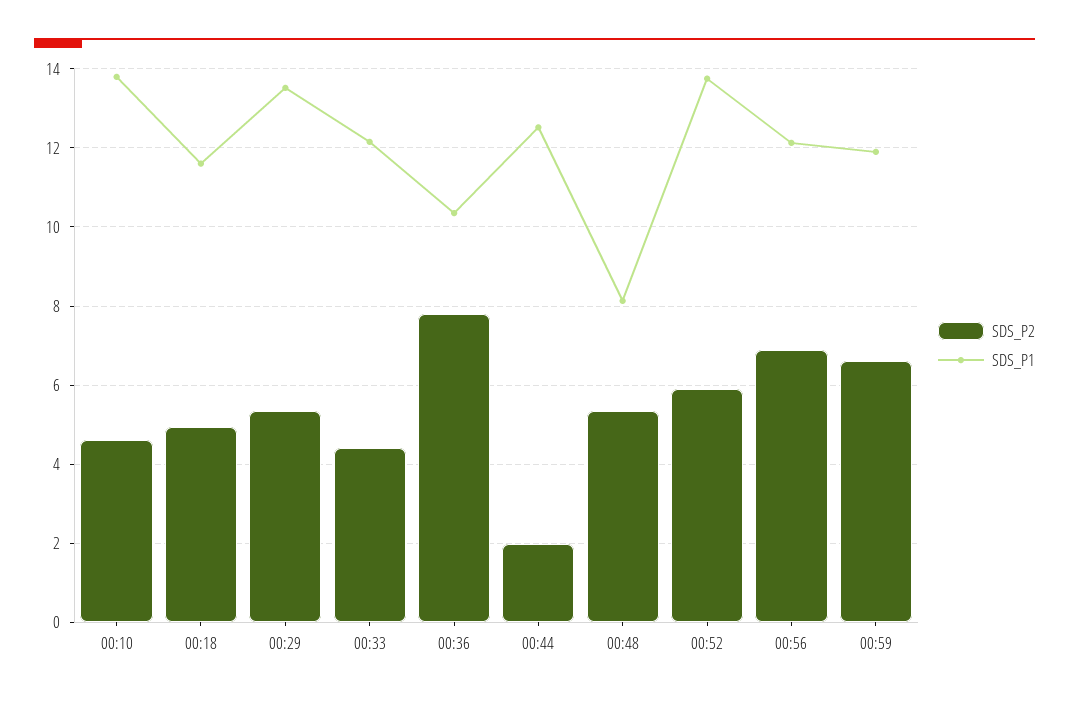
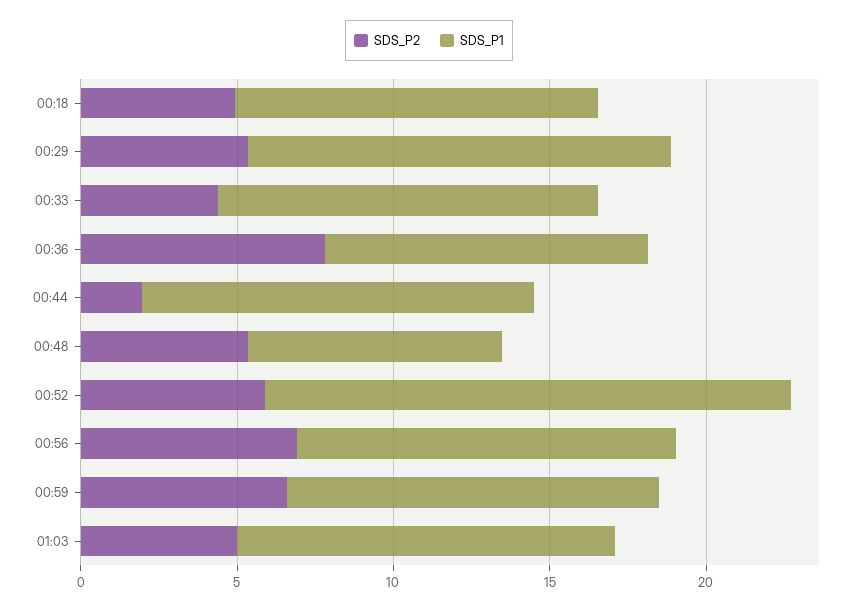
SDS_P2, 00:10: 4.6 -> none
SDS_P1, 00:10: 13.8 -> none
SDS_P1, 00:52: 13.8 -> 17
SDS_P2, 01:03: none -> 5
SDS_P1, 01:03: none -> 12

